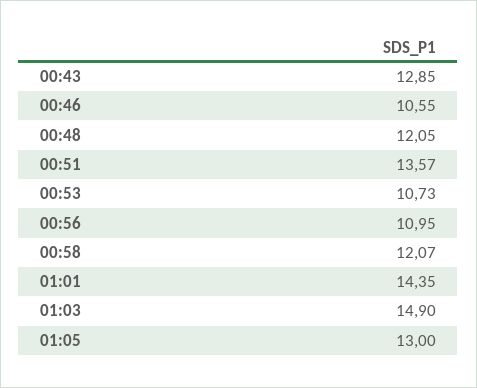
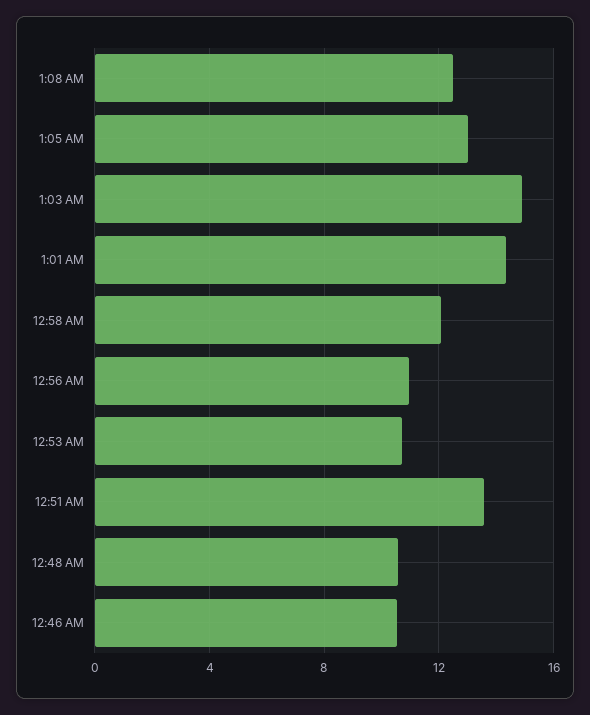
00:43: 12.85 -> none
00:48: 12.05 -> 10.5
1:08 AM: none -> 12.5

